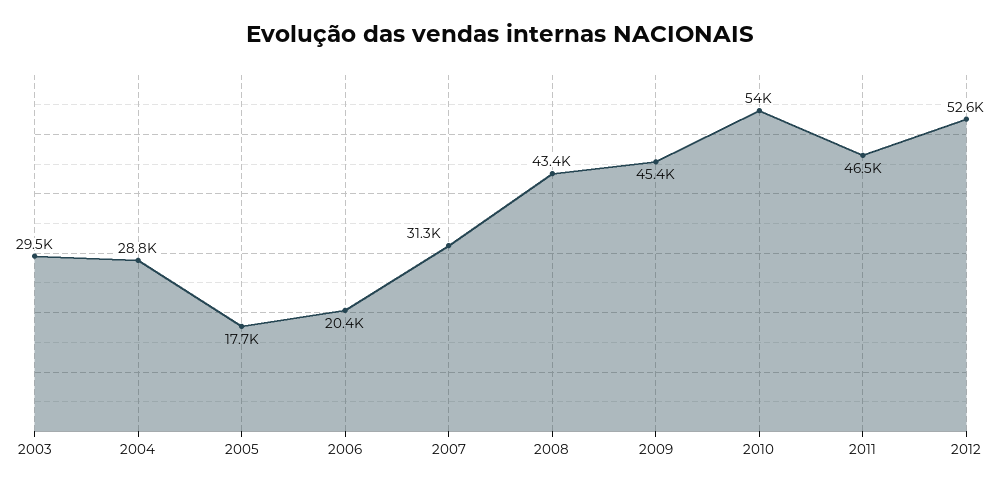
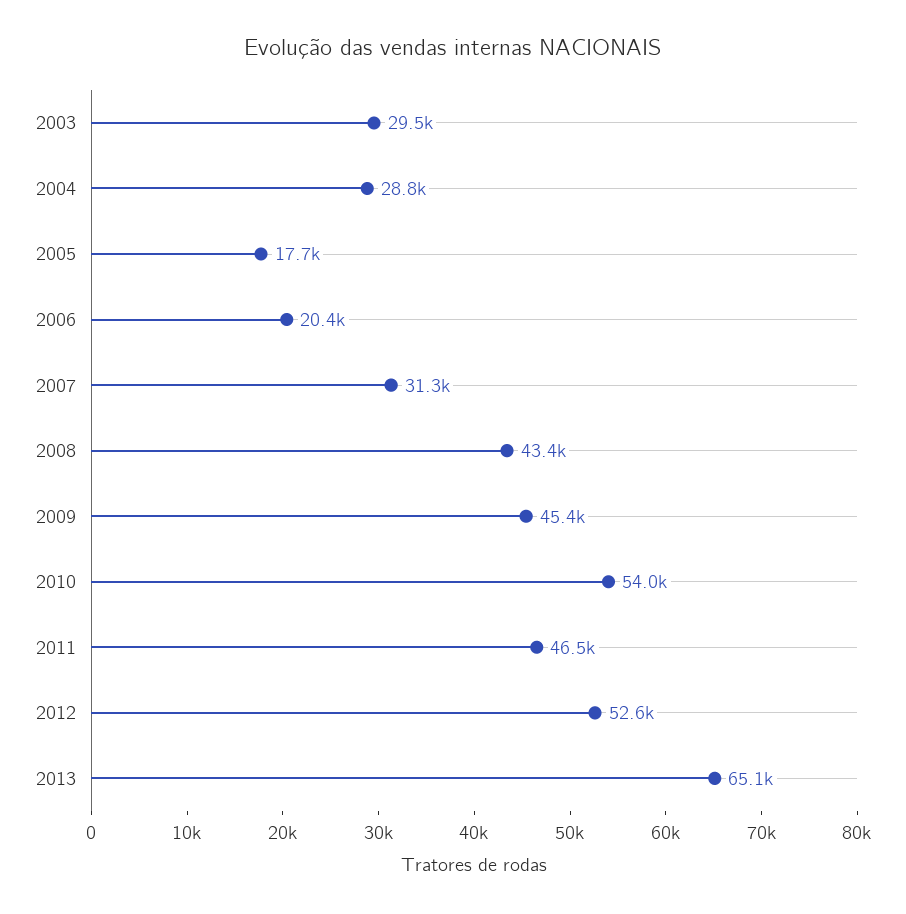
2013: none -> 65100

